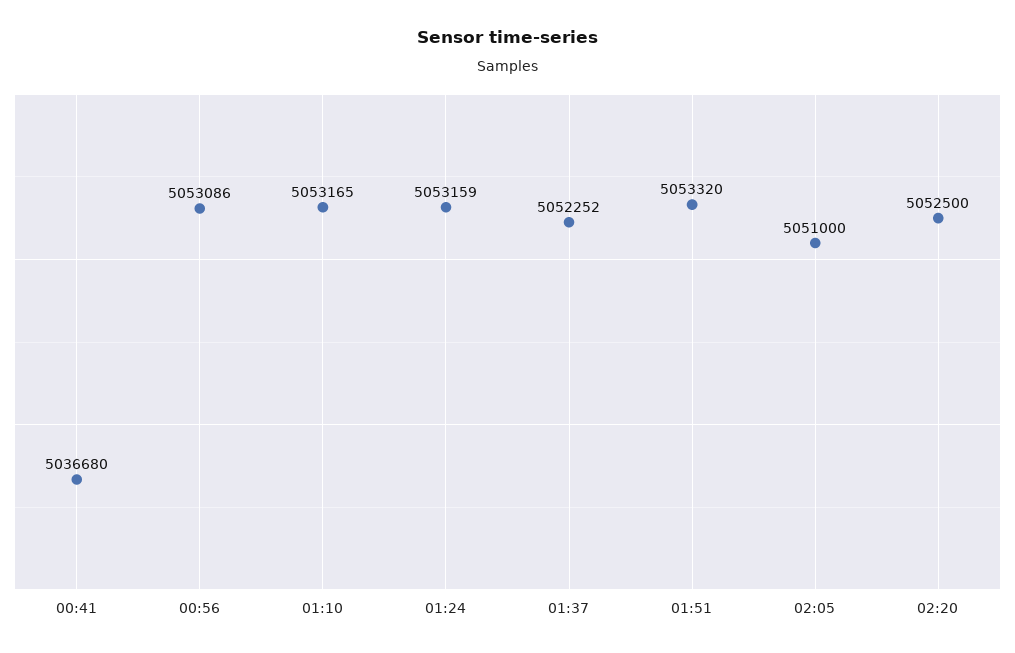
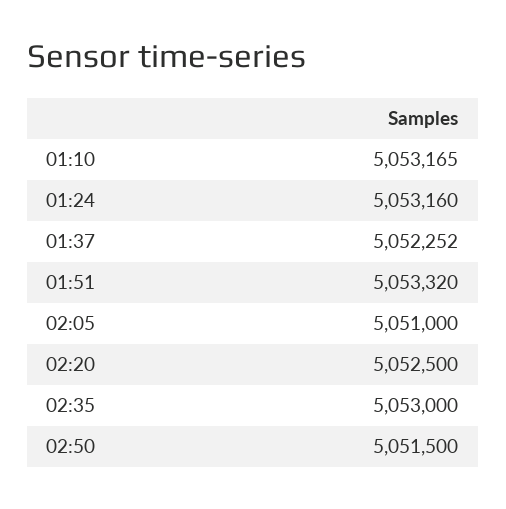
00:41: 5036680 -> none
00:56: 5053086 -> none
01:24: 5053159 -> 5053160
02:35: none -> 5053000
02:50: none -> 5051500

